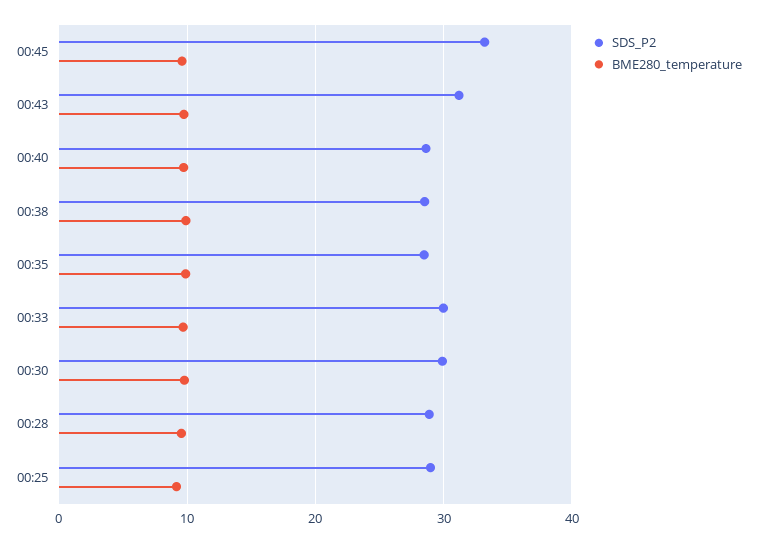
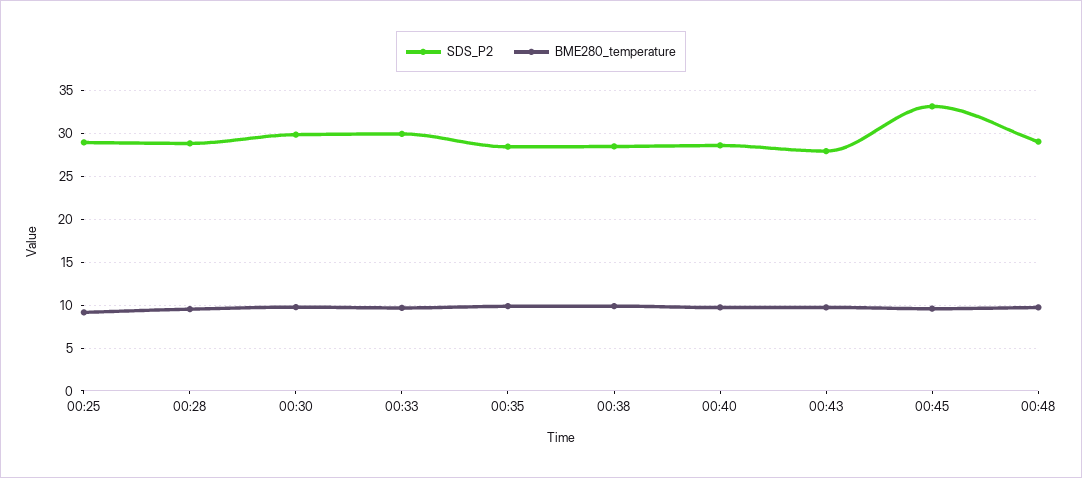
SDS_P2, 00:43: 31 -> 28
SDS_P2, 00:48: none -> 29
BME280_temperature, 00:48: none -> 10

